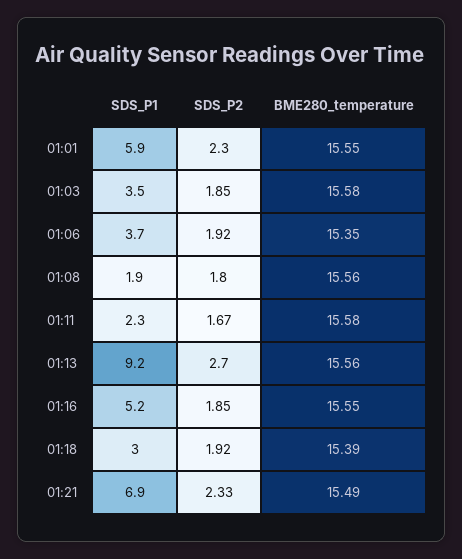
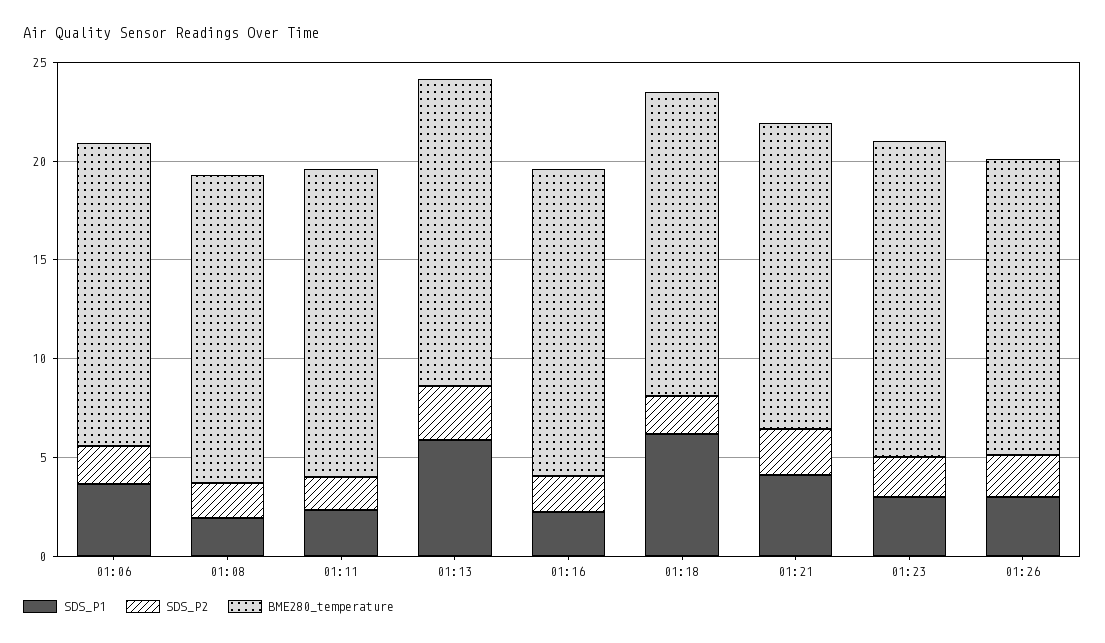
SDS_P1, 01:01: 5.9 -> none
SDS_P2, 01:01: 2.3 -> none
BME280_temperature, 01:01: 15.55 -> none
SDS_P1, 01:03: 3.5 -> none
SDS_P2, 01:03: 1.85 -> none
BME280_temperature, 01:03: 15.58 -> none
SDS_P1, 01:13: 9.2 -> 6
SDS_P1, 01:16: 5.2 -> 2
SDS_P1, 01:18: 3 -> 6
SDS_P1, 01:21: 6.9 -> 4
SDS_P1, 01:23: none -> 3
SDS_P2, 01:23: none -> 2
BME280_temperature, 01:23: none -> 16
SDS_P1, 01:26: none -> 3
SDS_P2, 01:26: none -> 2
BME280_temperature, 01:26: none -> 15

